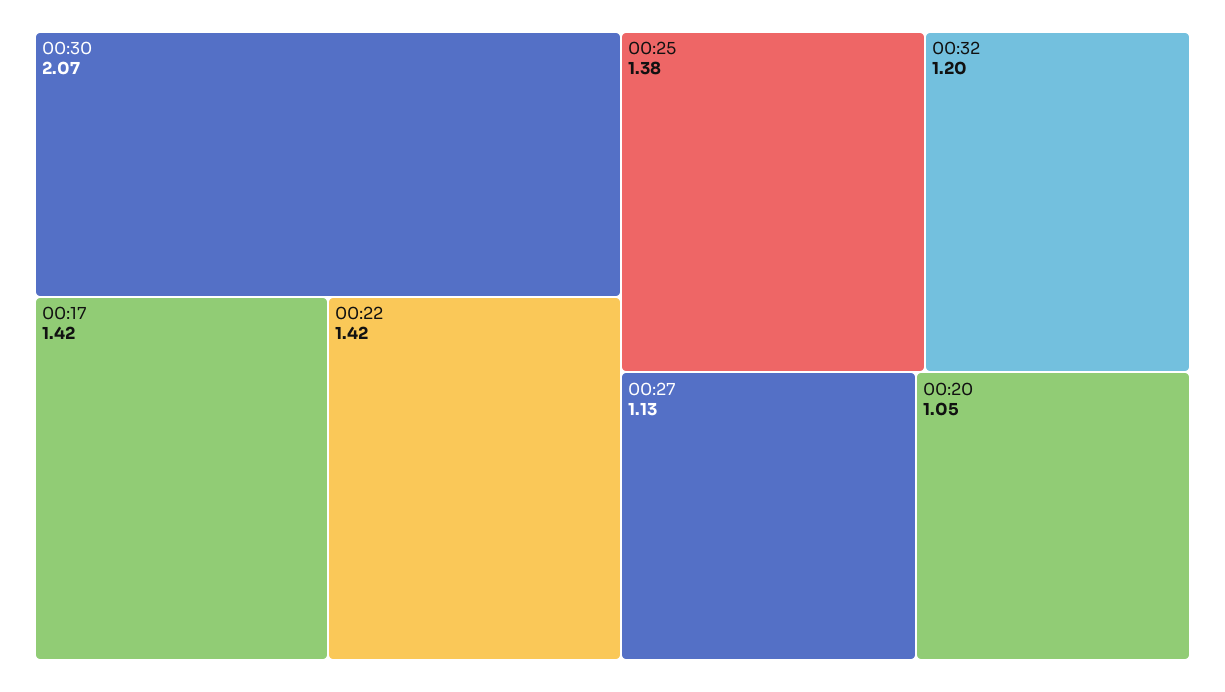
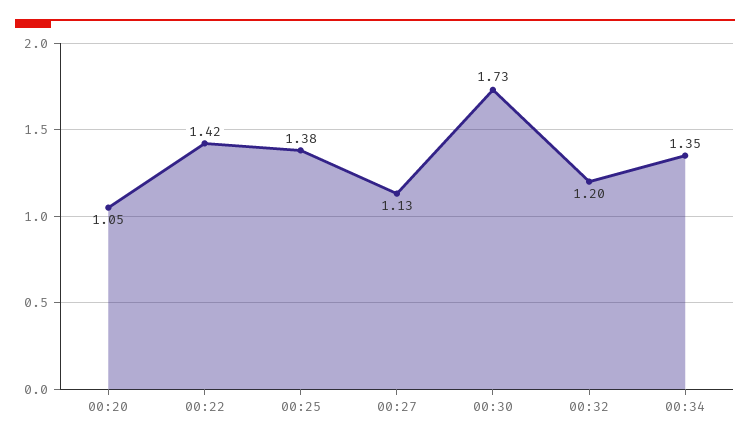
00:30: 2.07 -> 1.73
00:17: 1.42 -> none
00:34: none -> 1.35

